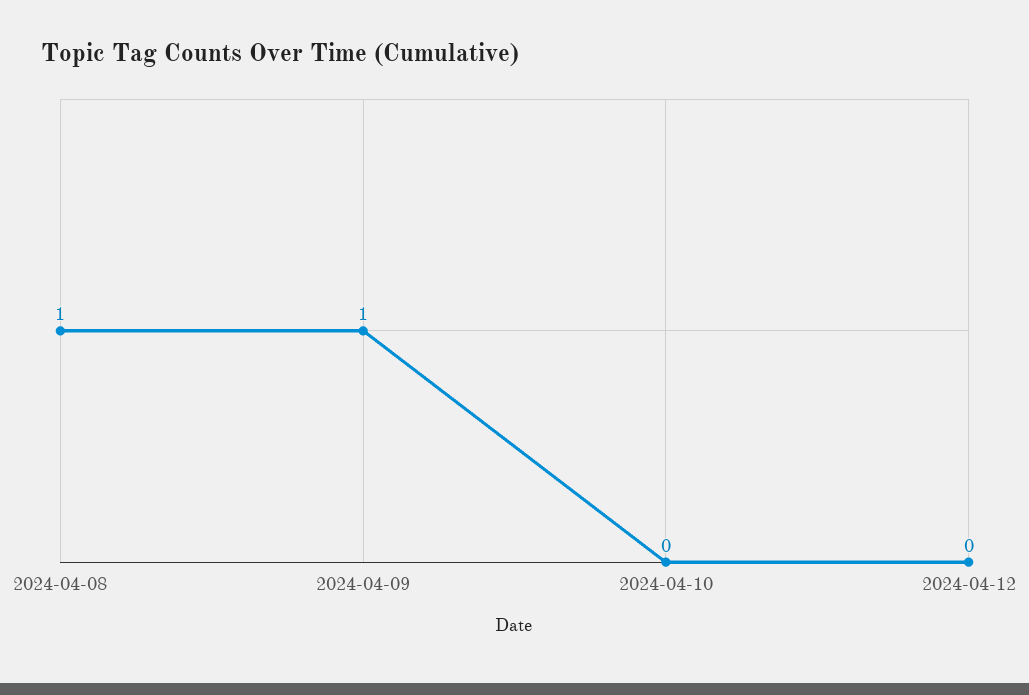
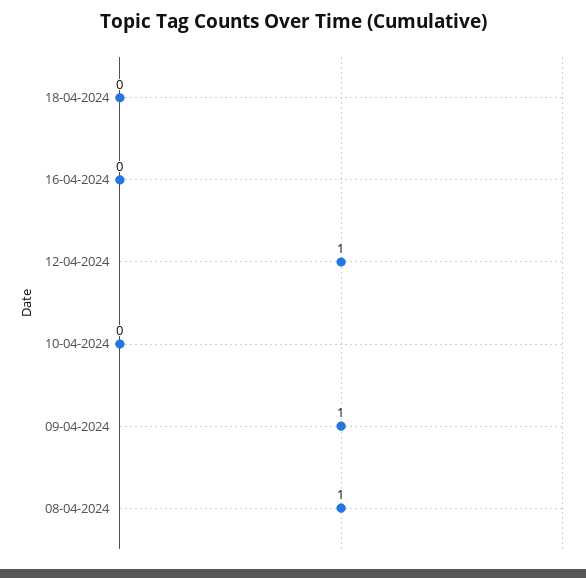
2024-04-12: 0 -> 1
18-04-2024: none -> 0
16-04-2024: none -> 0

